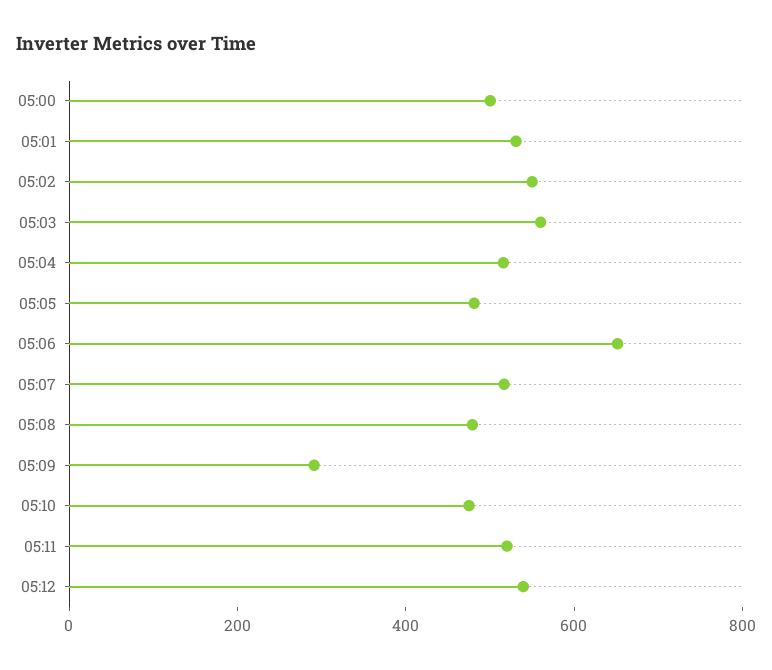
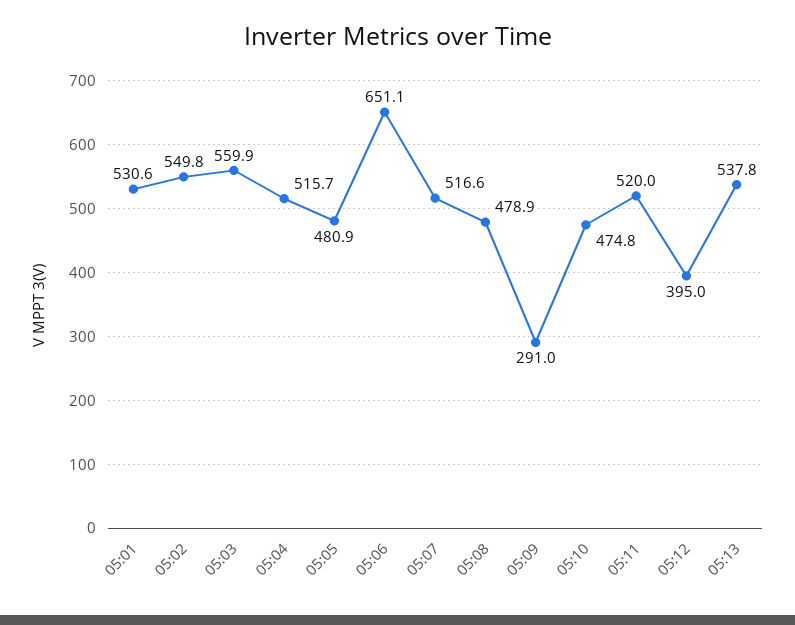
05:00: 500 -> none
05:12: 550 -> 395
05:13: none -> 537.8

